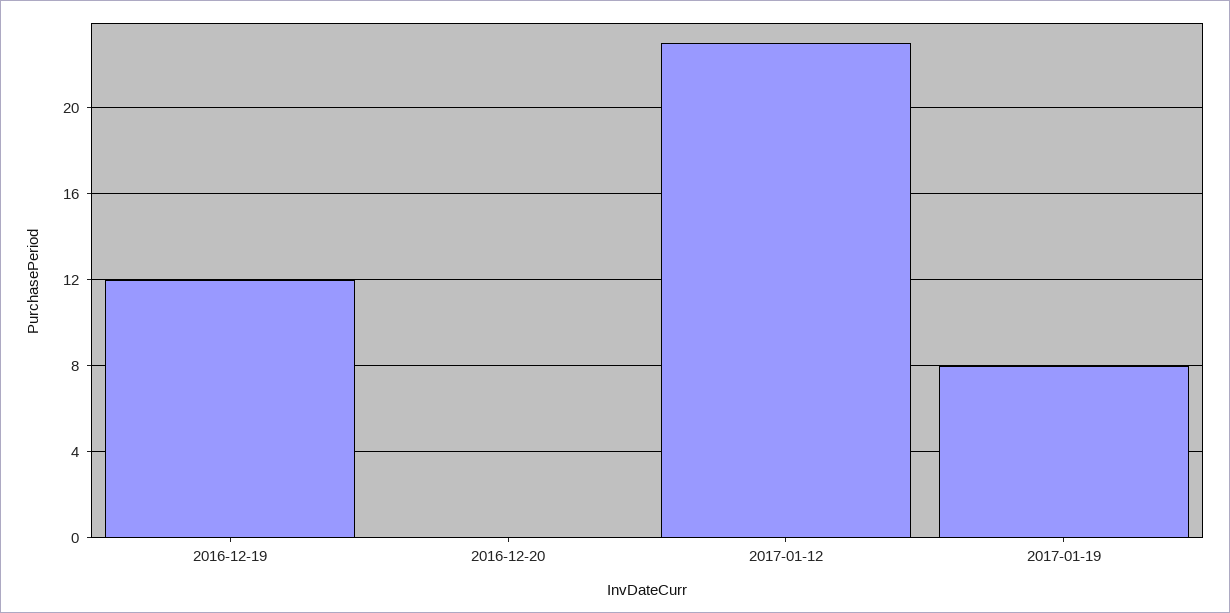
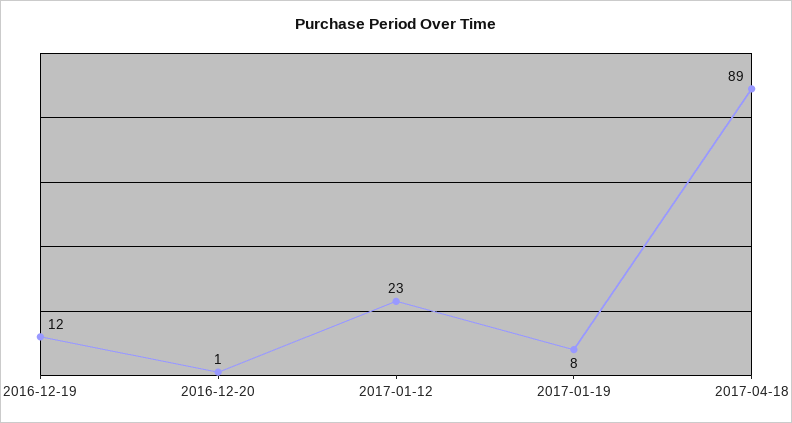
2016-12-20: 0 -> 1
2017-04-18: none -> 89

